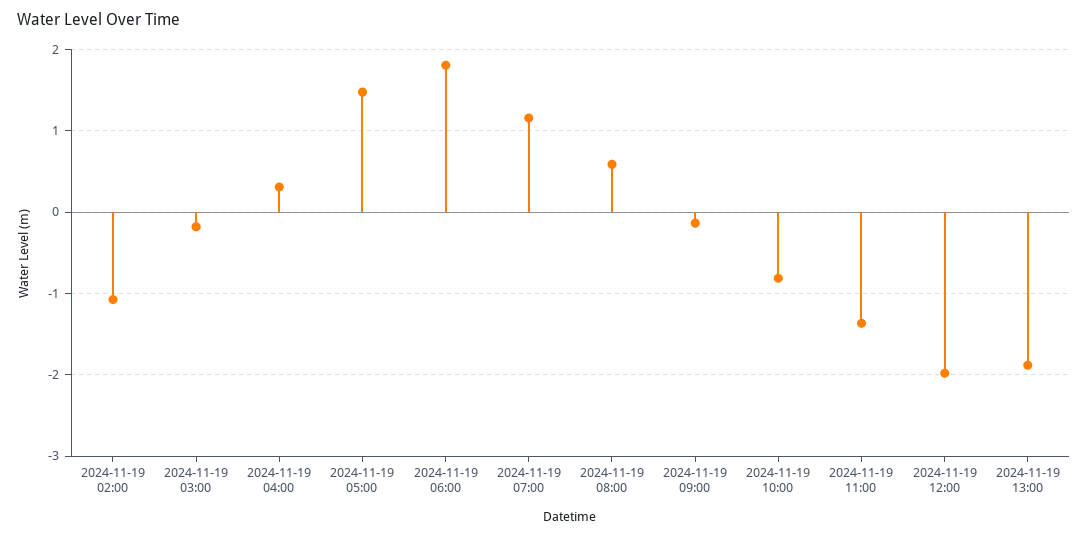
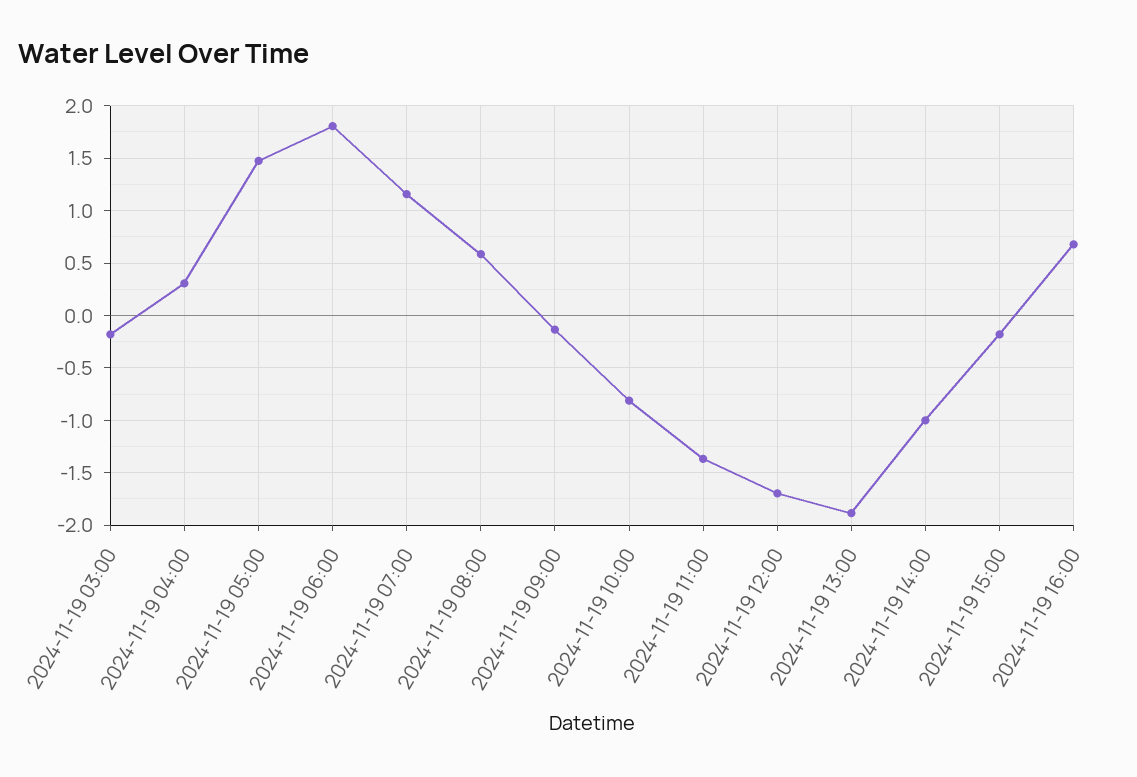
2024-11-19 02:00: -1.1 -> none
2024-11-19 12:00: -2 -> -1.7
2024-11-19 14:00: none -> -1
2024-11-19 15:00: none -> -0.2
2024-11-19 16:00: none -> 0.7

